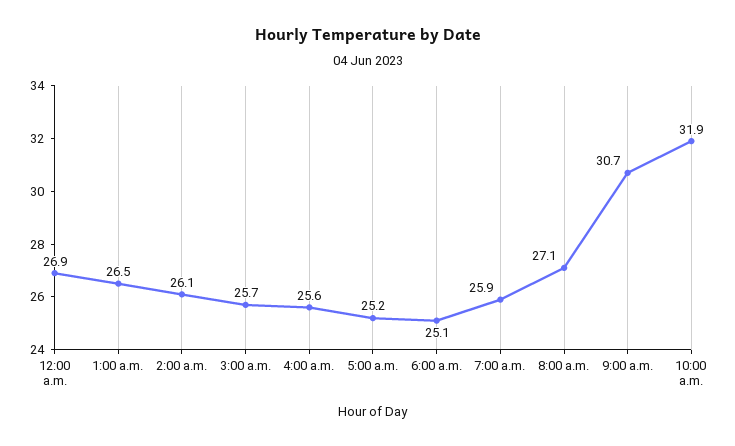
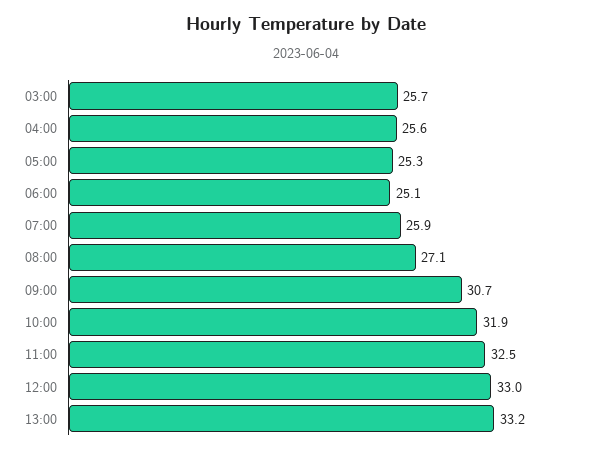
12:00 a.m.: 26.9 -> none
1:00 a.m.: 26.5 -> none
2:00 a.m.: 26.1 -> none
5:00 a.m.: 25.2 -> 25.3
11:00: none -> 32.5
12:00: none -> 33
13:00: none -> 33.2

